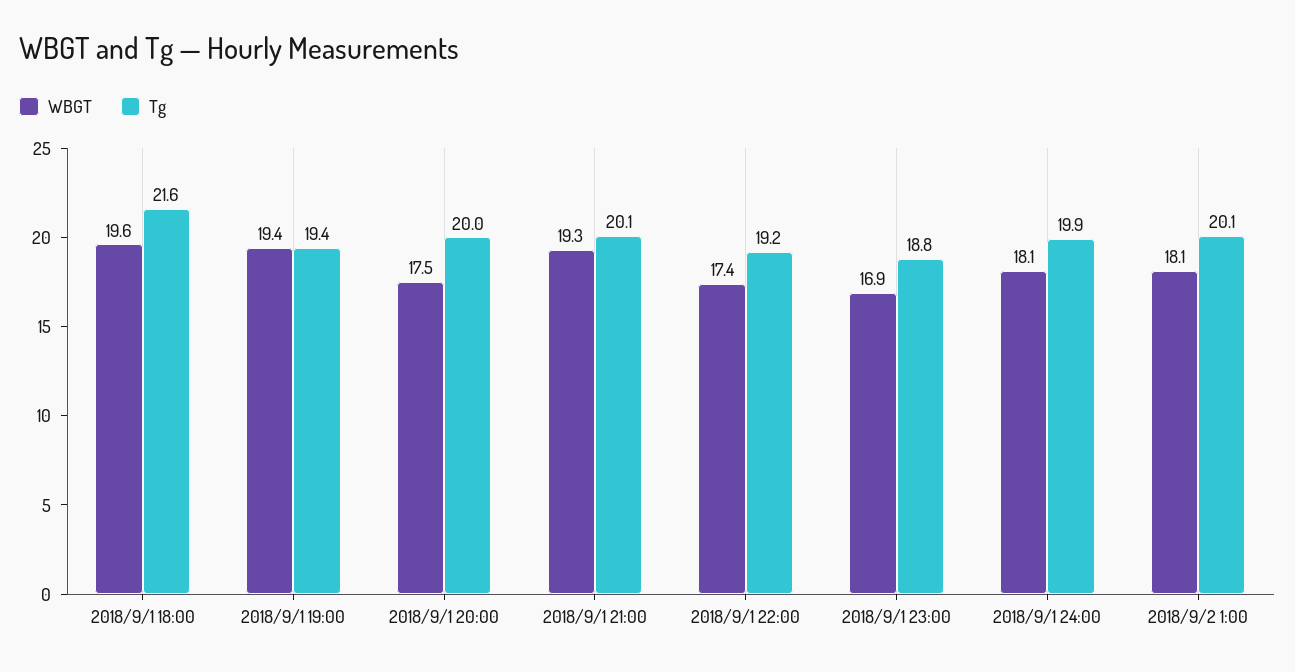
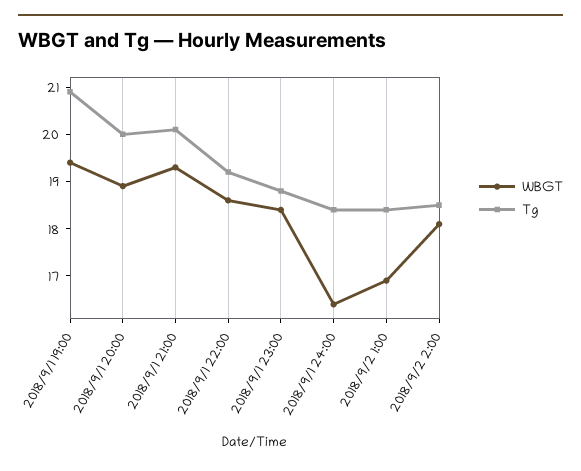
WBGT, 2018/9/1 18:00: 19.6 -> none
Tg, 2018/9/1 18:00: 21.6 -> none
Tg, 2018/9/1 19:00: 19.4 -> 21
WBGT, 2018/9/1 20:00: 17.5 -> 19
WBGT, 2018/9/1 22:00: 17.4 -> 18.5
WBGT, 2018/9/1 23:00: 16.9 -> 18.5
WBGT, 2018/9/1 24:00: 18.1 -> 16.5
Tg, 2018/9/1 24:00: 19.9 -> 18.5
WBGT, 2018/9/2 1:00: 18.1 -> 17
Tg, 2018/9/2 1:00: 20.1 -> 18.5
WBGT, 2018/9/2 2:00: none -> 18
Tg, 2018/9/2 2:00: none -> 18.5

